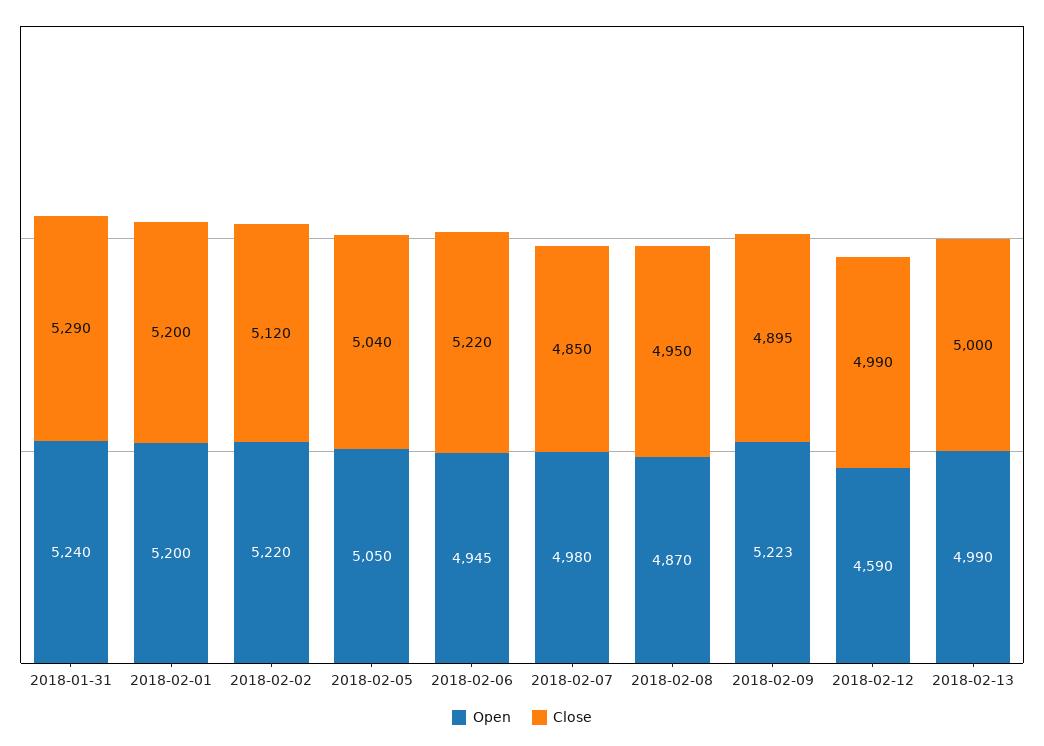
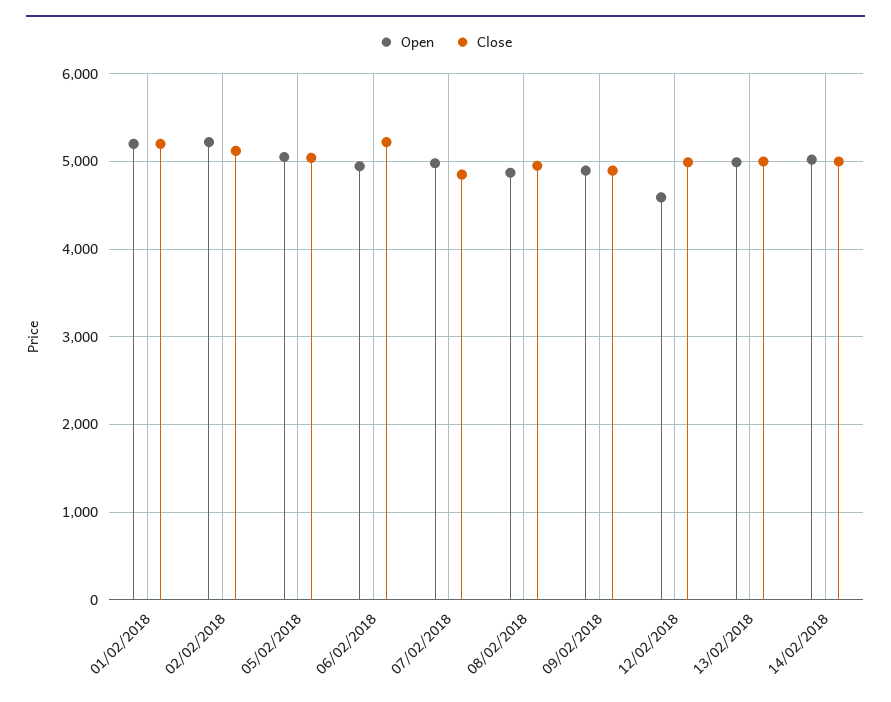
Open, 2018-01-31: 5240 -> none
Close, 2018-01-31: 5290 -> none
Open, 2018-02-09: 5223 -> 4900
Open, 14/02/2018: none -> 5000
Close, 14/02/2018: none -> 5000

